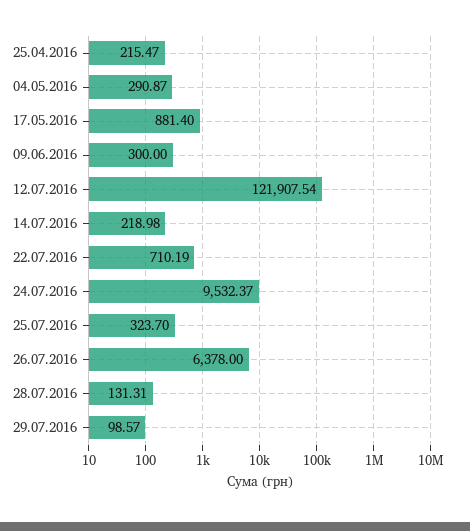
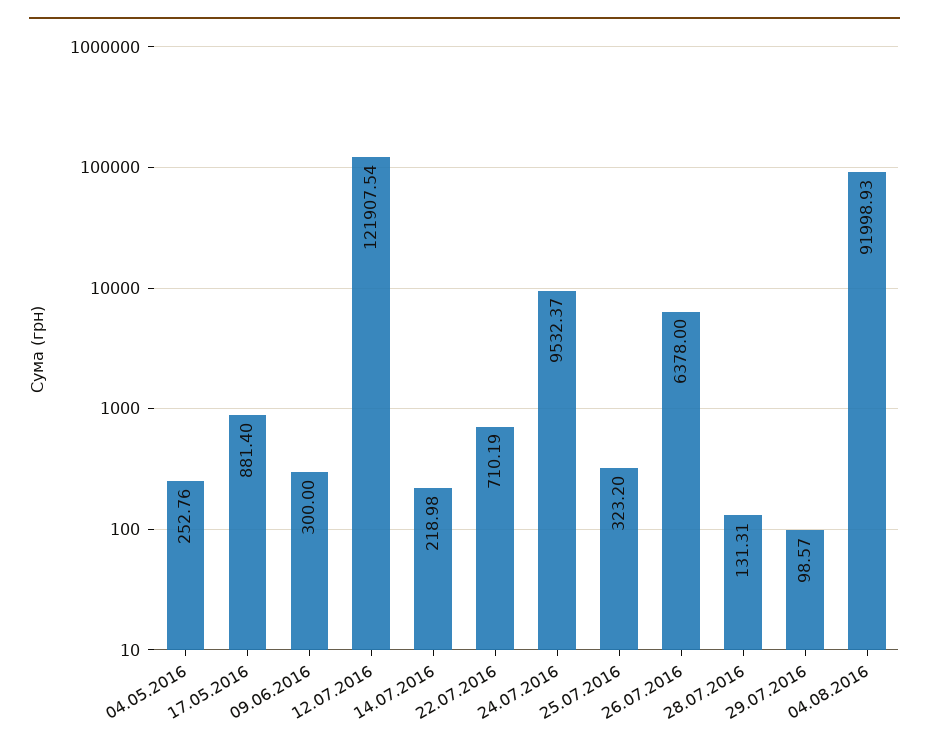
25.04.2016: 215.47 -> none
04.05.2016: 290.87 -> 252.76
25.07.2016: 323.7 -> 323.2
04.08.2016: none -> 91998.93

